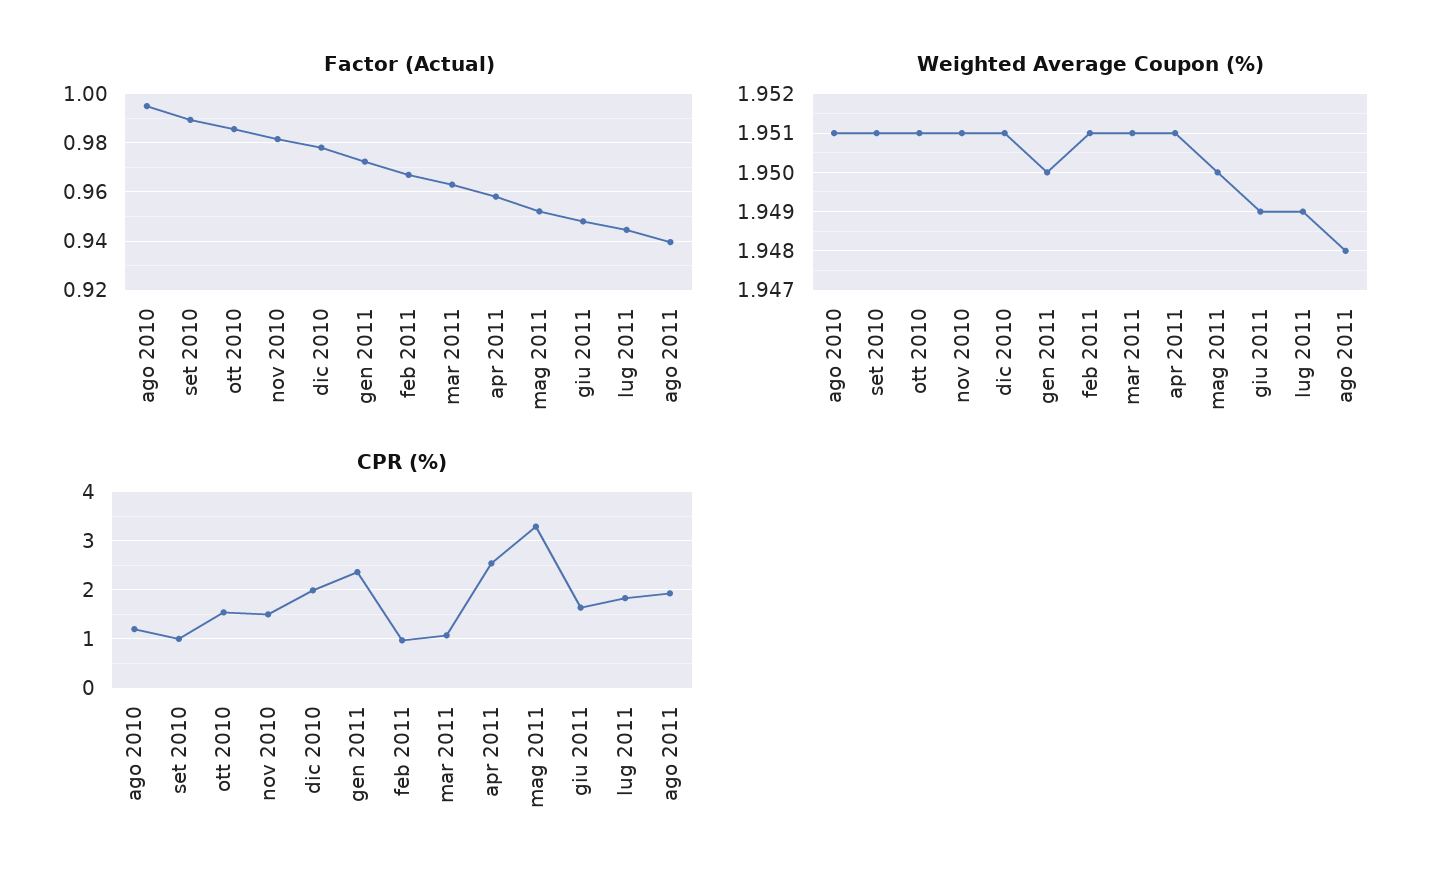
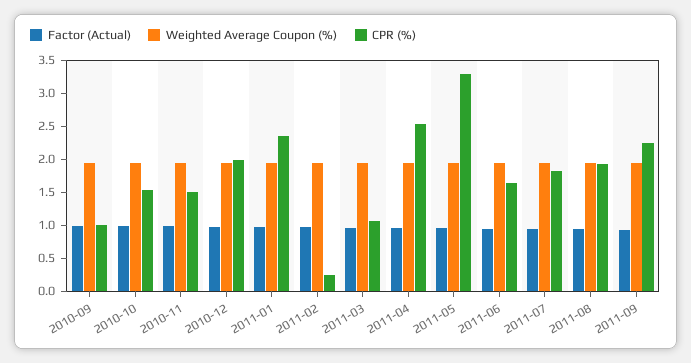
Factor (Actual), ago 2010: 0.995 -> none
Weighted Average Coupon (%), ago 2010: 1.951 -> none
CPR (%), ago 2010: 1.2 -> none
CPR (%), feb 2011: 1 -> 0.25
Factor (Actual), 2011-09: none -> 1
Weighted Average Coupon (%), 2011-09: none -> 2
CPR (%), 2011-09: none -> 2.25

